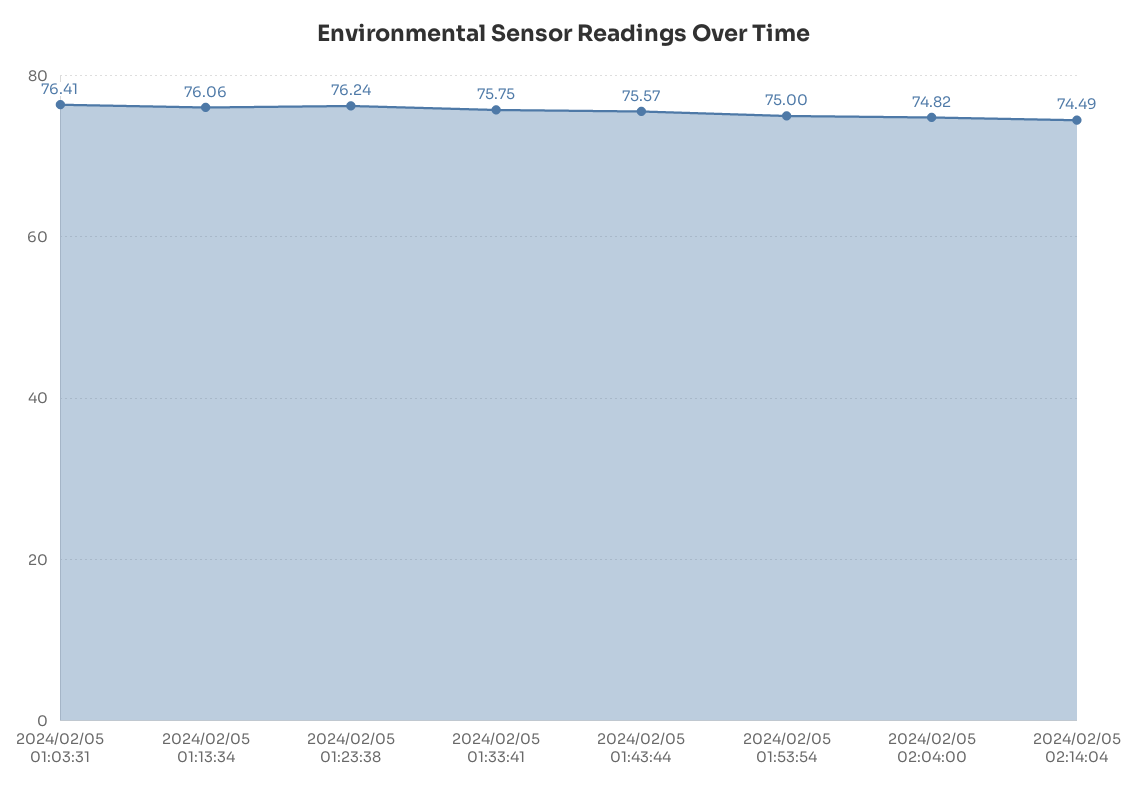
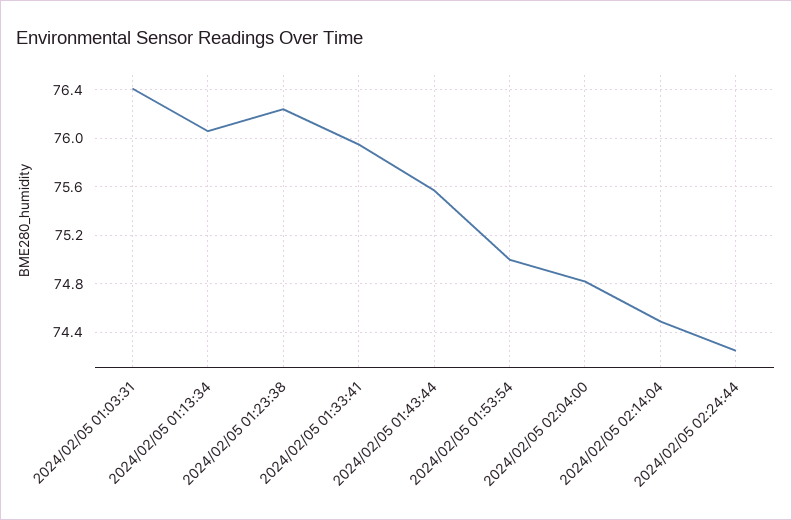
2024/02/05 01:33:41: 75.75 -> 75.95
2024/02/05 02:24:44: none -> 74.25

